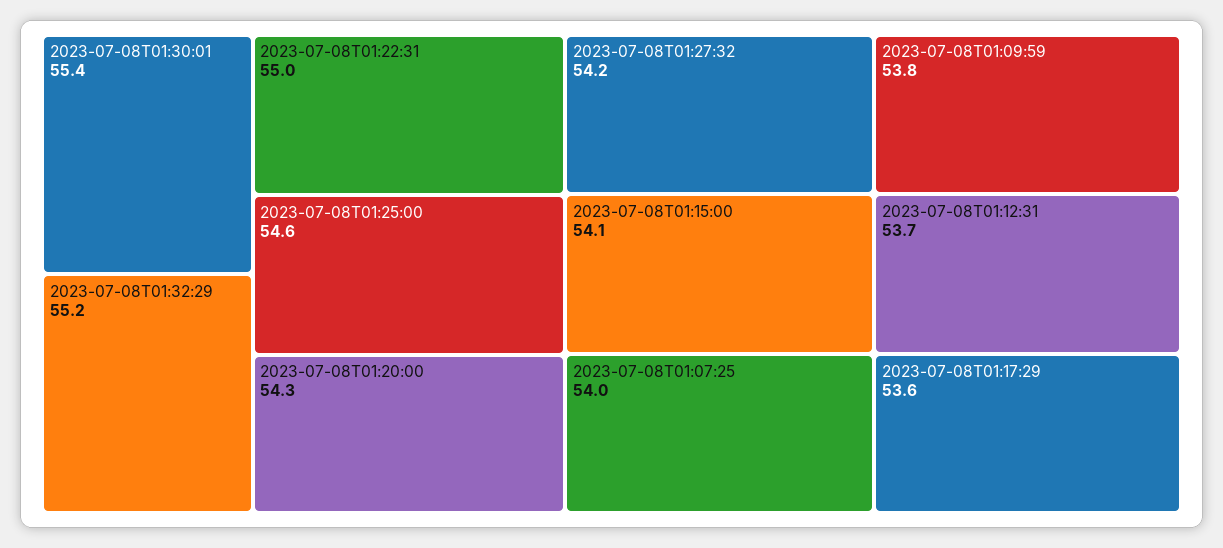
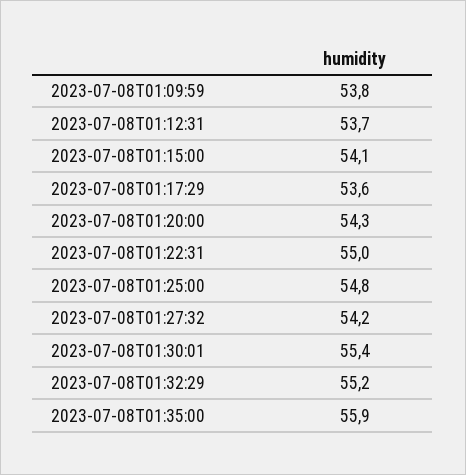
2023-07-08T01:25:00: 54.6 -> 54.8
2023-07-08T01:07:25: 54 -> none
2023-07-08T01:35:00: none -> 55.9

